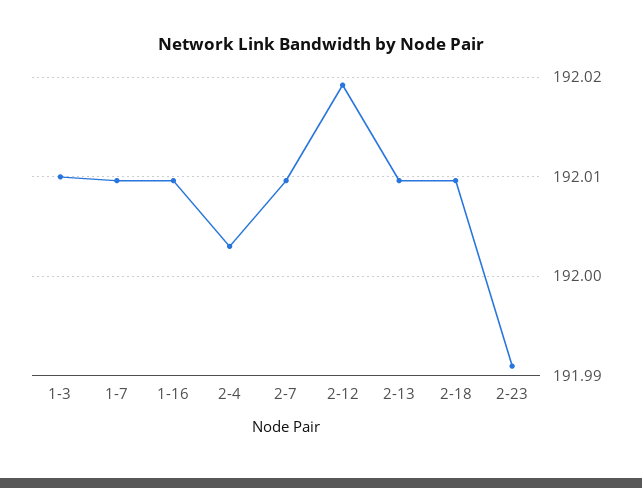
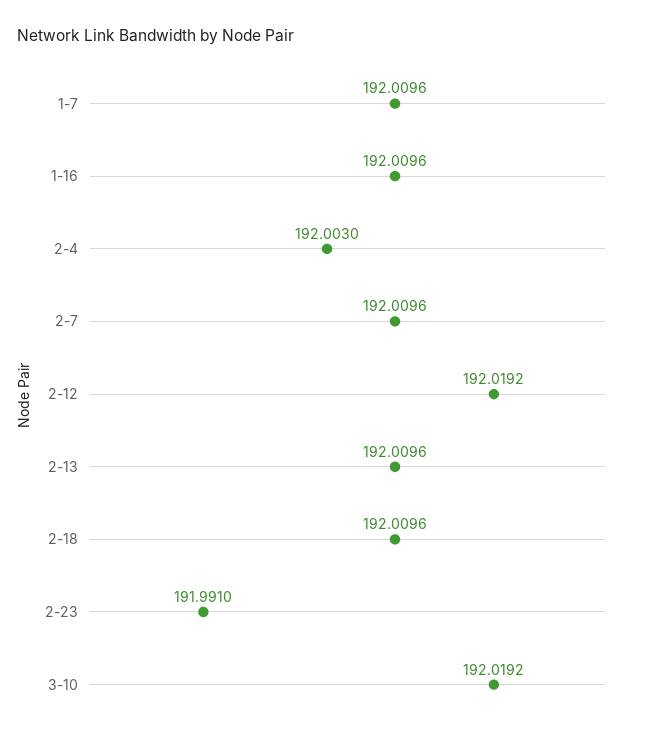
1-3: 192.01 -> none
3-10: none -> 192.0192

